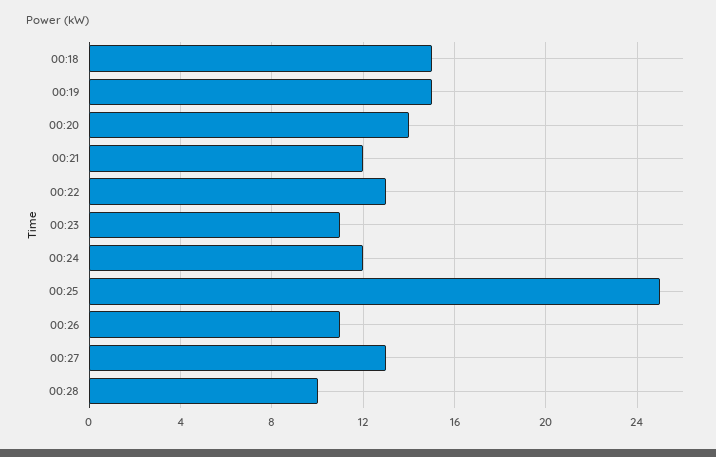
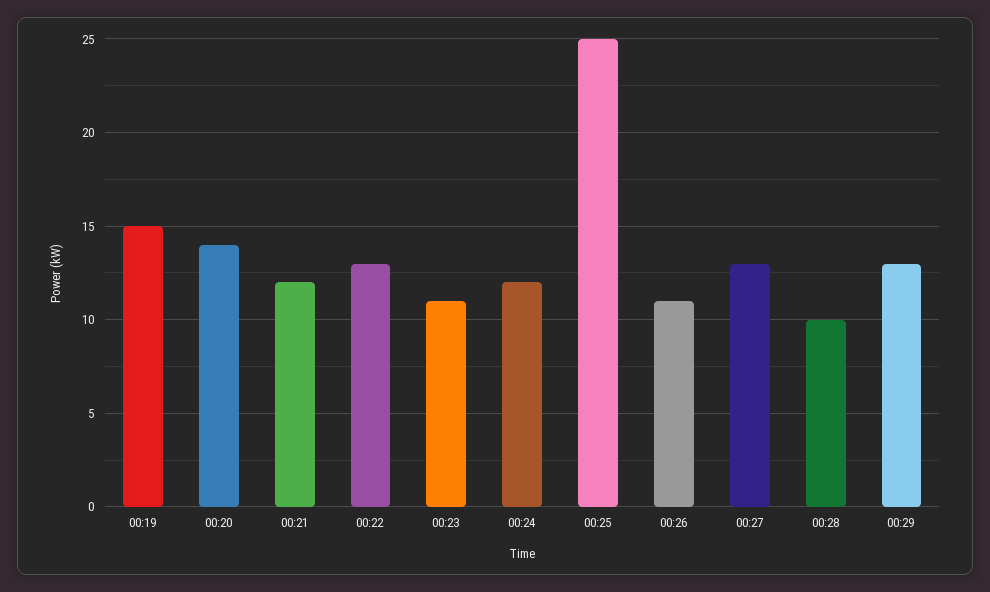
00:18: 15 -> none
00:29: none -> 13

